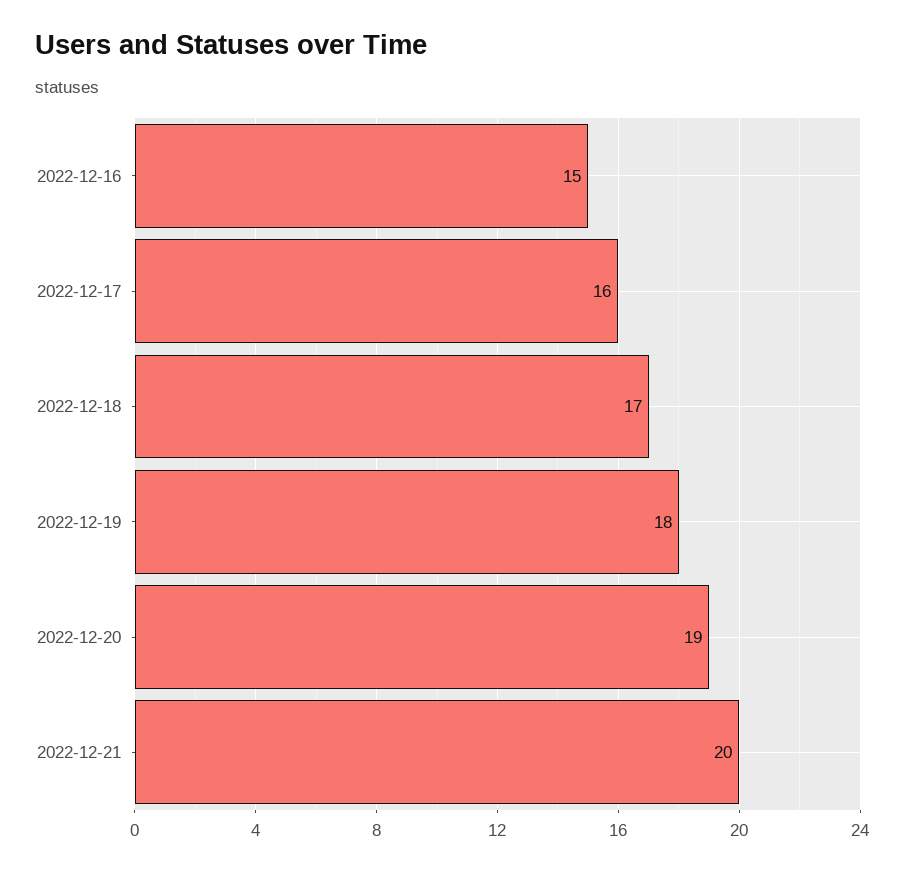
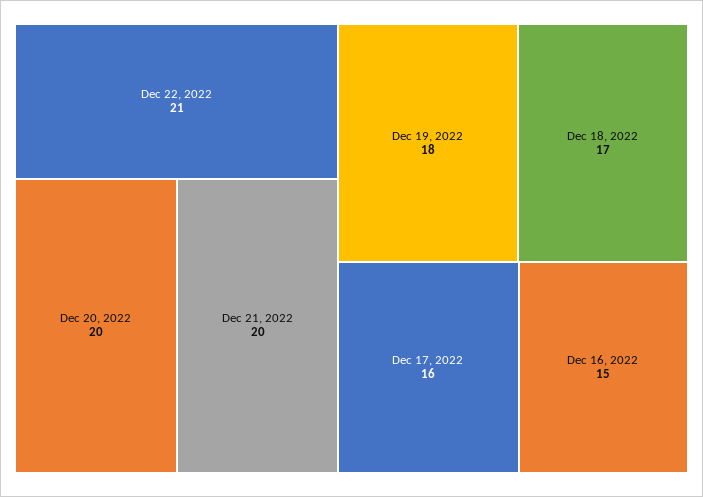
2022-12-20: 19 -> 20
Dec 22, 2022: none -> 21

